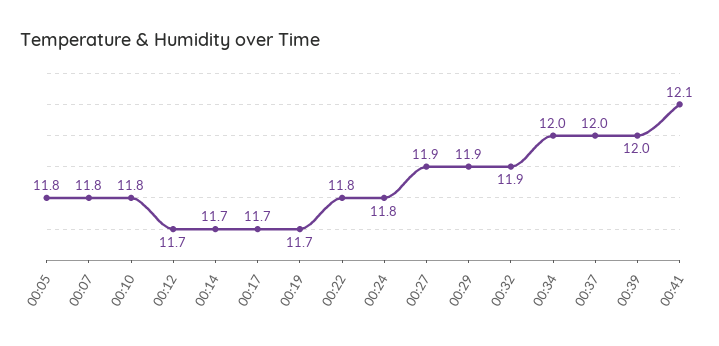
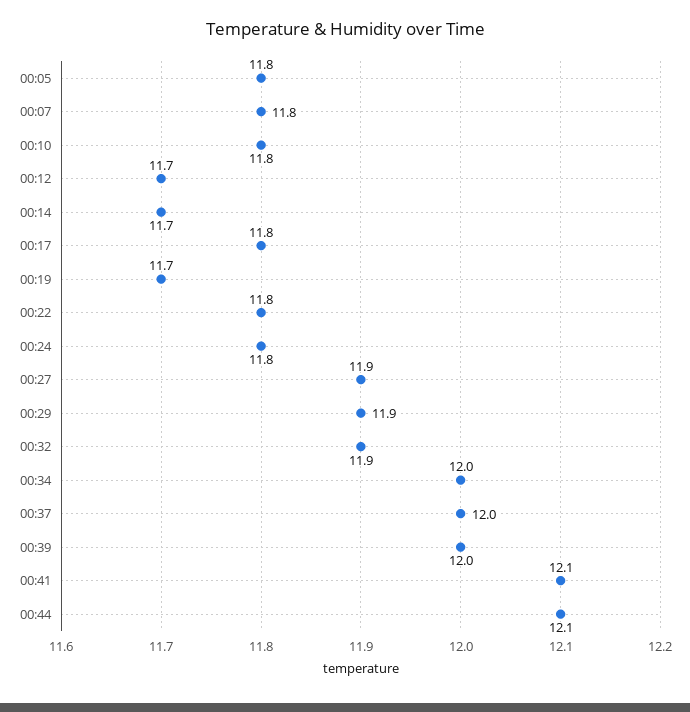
00:17: 11.7 -> 11.8
00:44: none -> 12.1

